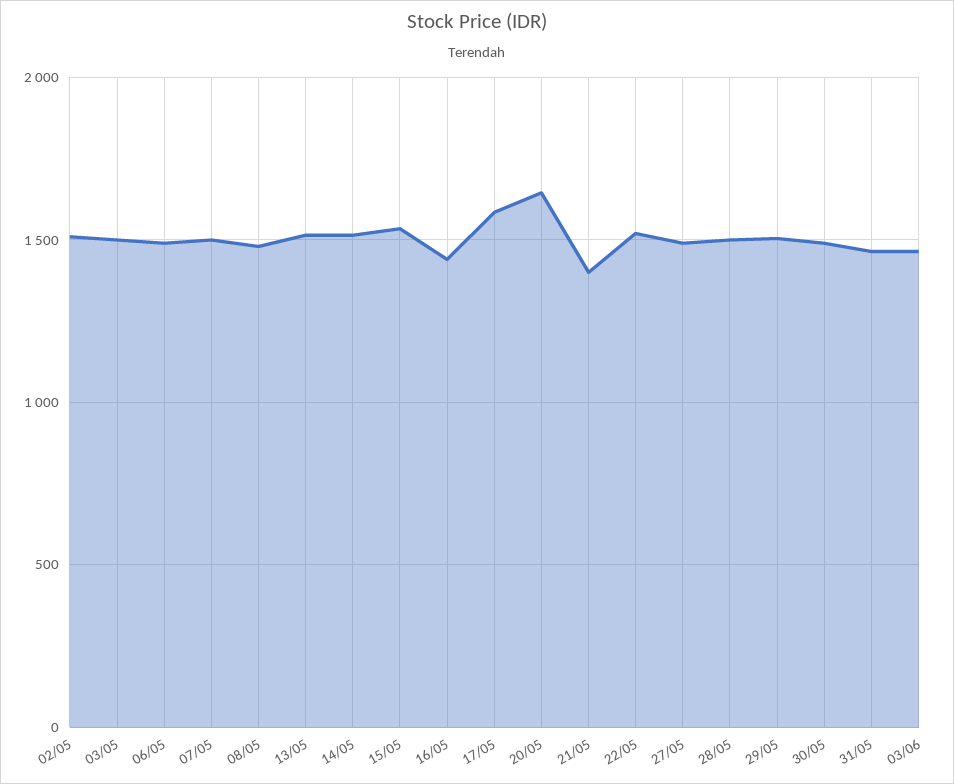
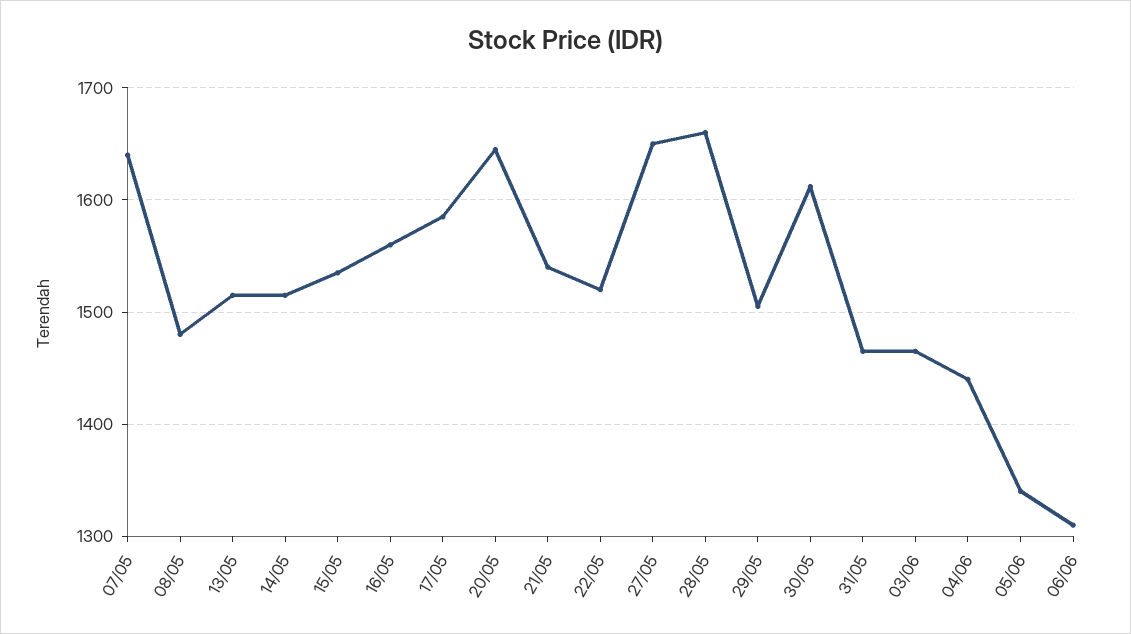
02/05: 1500 -> none
03/05: 1500 -> none
06/05: 1500 -> none
07/05: 1500 -> 1640
16/05: 1450 -> 1560
21/05: 1400 -> 1540
27/05: 1500 -> 1650
28/05: 1500 -> 1660
30/05: 1500 -> 1610
04/06: none -> 1440
05/06: none -> 1340
06/06: none -> 1310

